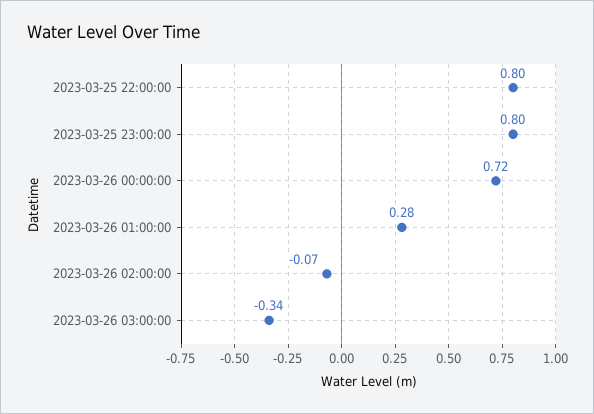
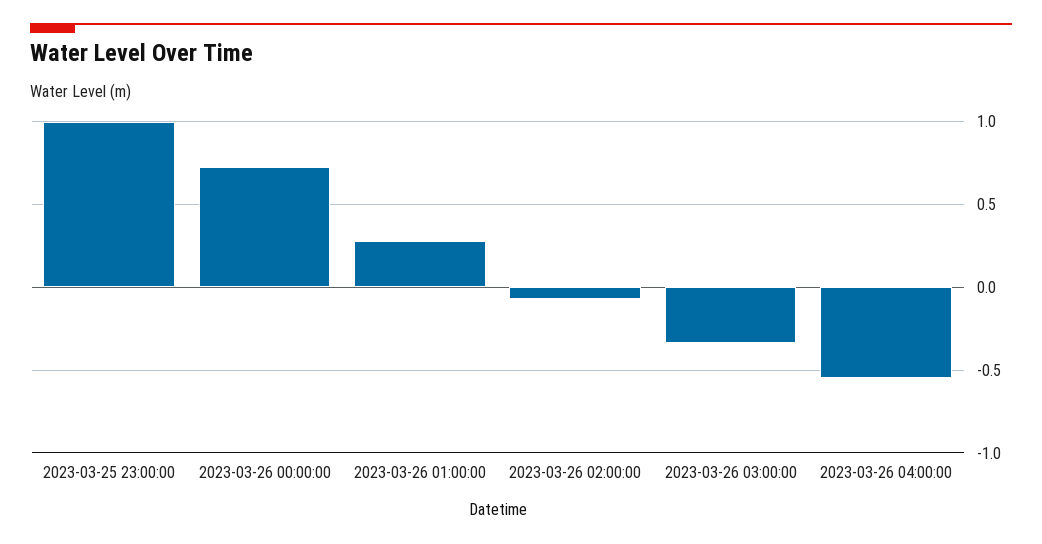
2023-03-25 22:00:00: 0.8 -> none
2023-03-25 23:00:00: 0.8 -> 1
2023-03-26 04:00:00: none -> -0.55

